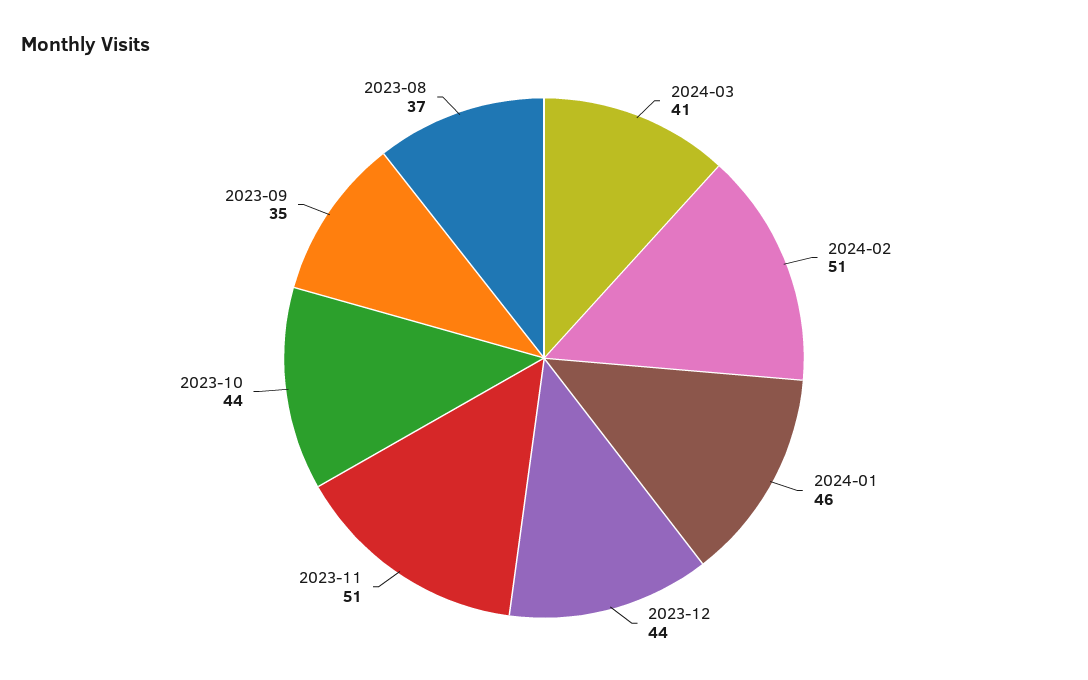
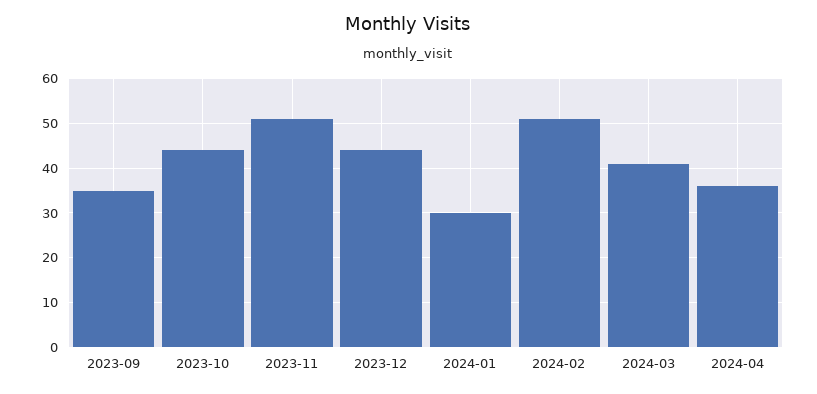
2024-01: 46 -> 30
2023-08: 37 -> none
2024-04: none -> 35

